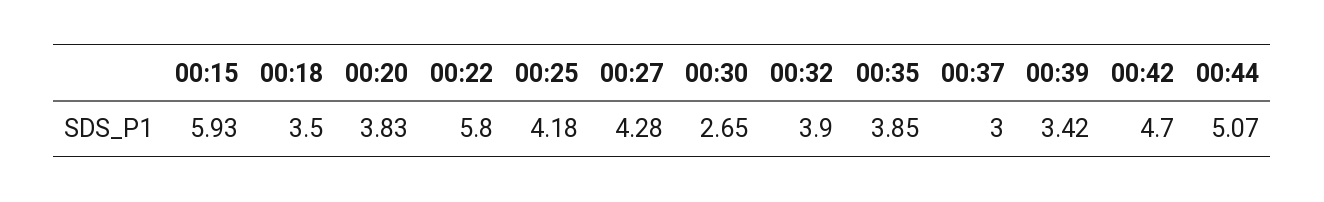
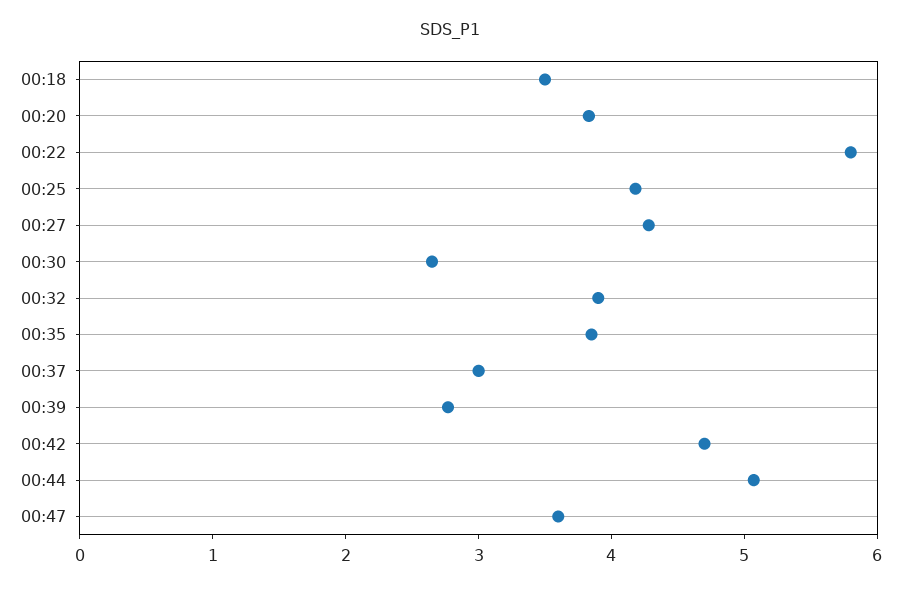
00:15: 5.93 -> none
00:39: 3.42 -> 2.8
00:47: none -> 3.6

